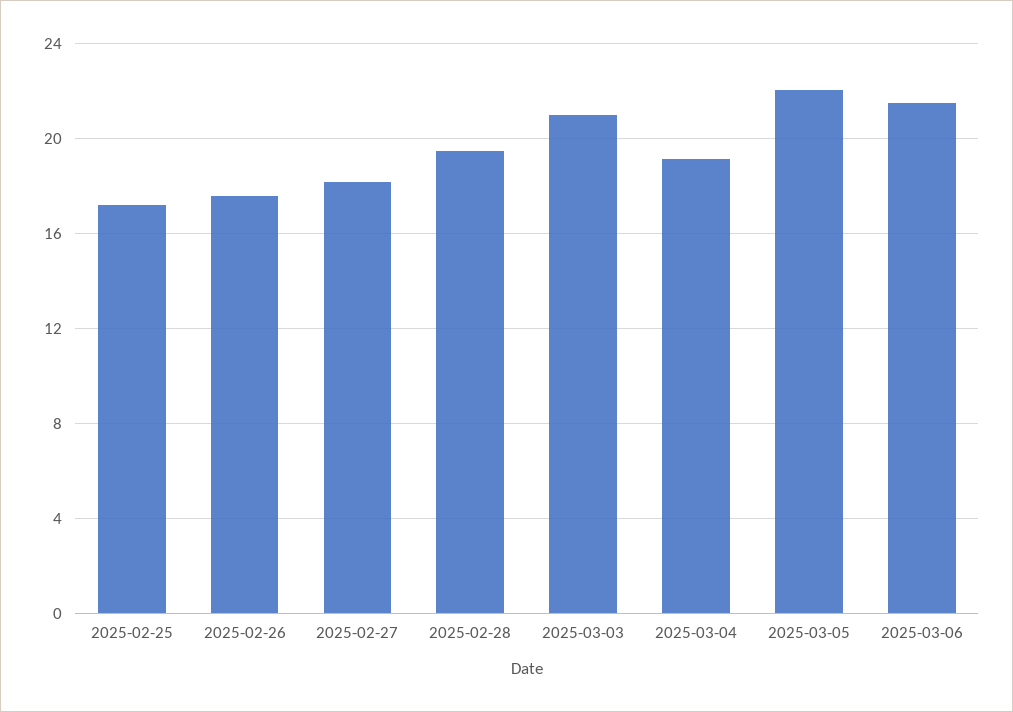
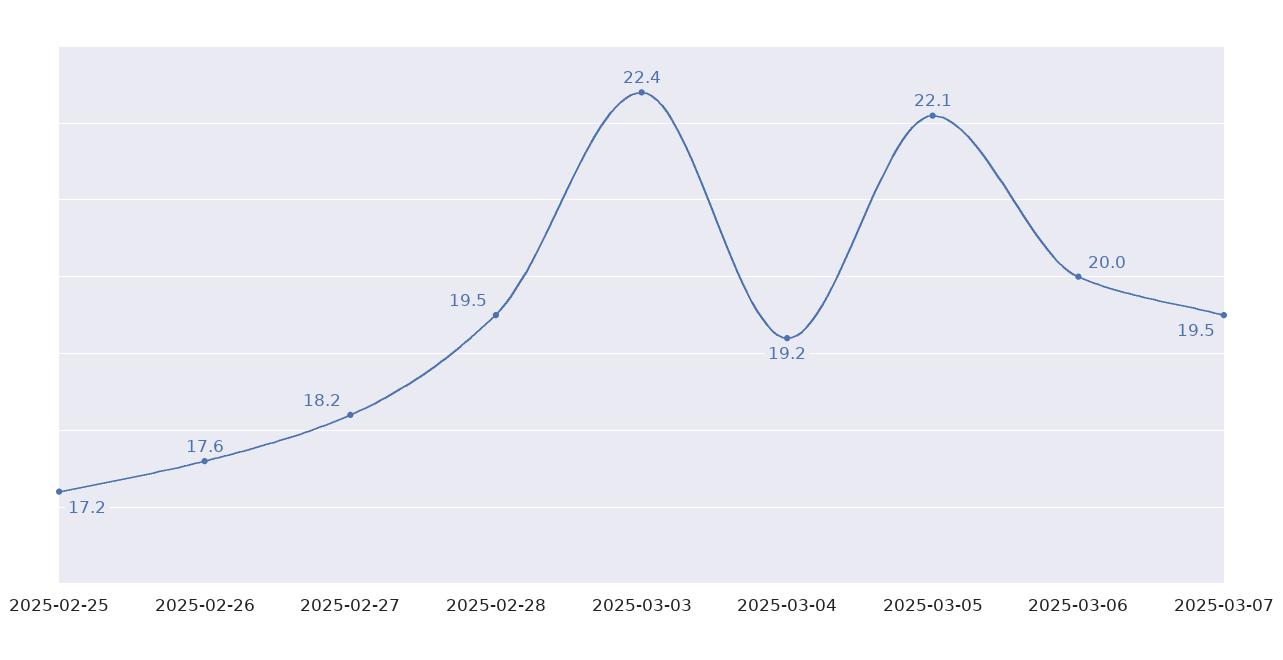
2025-03-03: 21 -> 22.4
2025-03-06: 21.5 -> 20
2025-03-07: none -> 19.5

